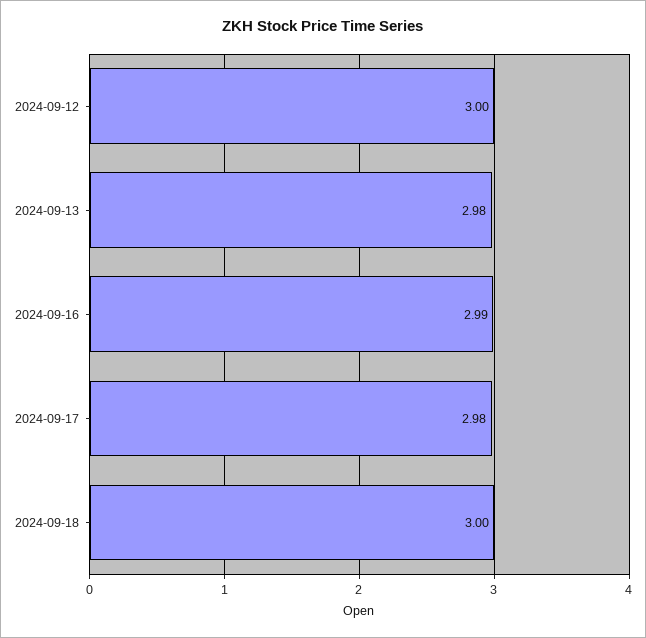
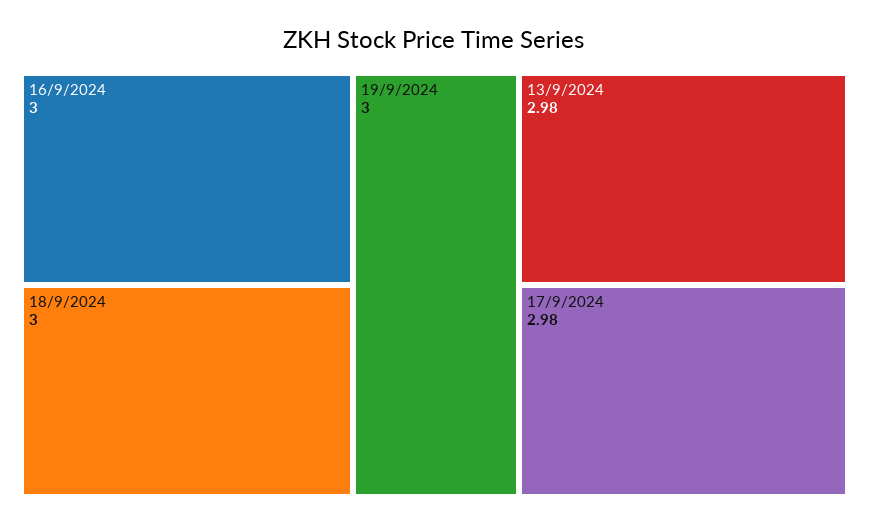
2024-09-12: 3 -> none
2024-09-16: 2.99 -> 3
19/9/2024: none -> 3

